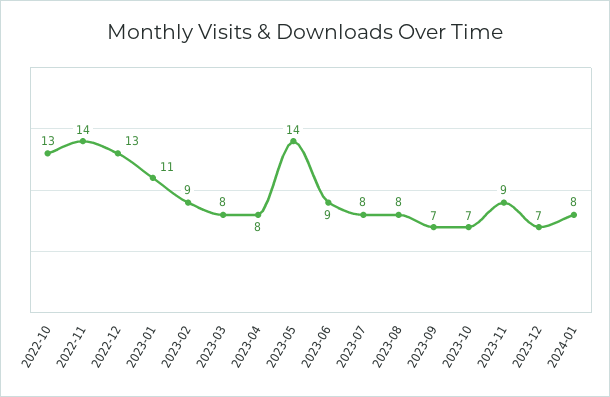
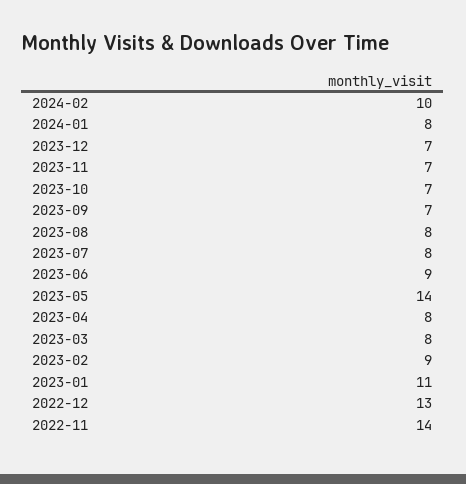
2022-10: 13 -> none
2023-11: 9 -> 7
2024-02: none -> 10

